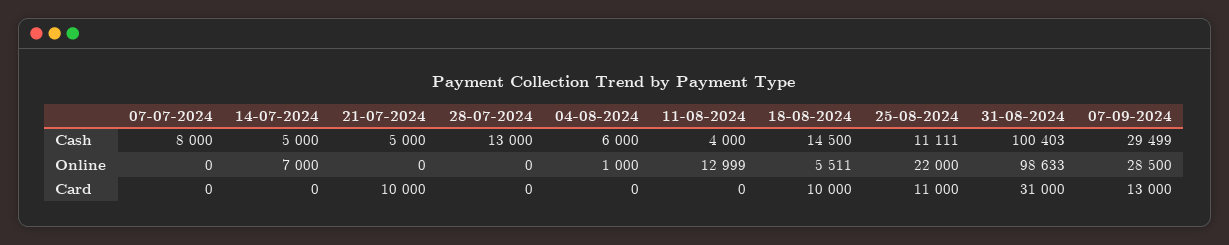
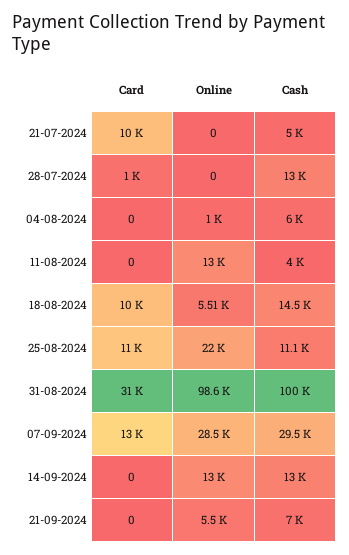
07-07-2024, Cash: 8000 -> none
14-07-2024, Cash: 5000 -> none
07-07-2024, Online: 0 -> none
14-07-2024, Online: 7000 -> none
07-07-2024, Card: 0 -> none
14-07-2024, Card: 0 -> none
28-07-2024, Card: 0 -> 1000
14-09-2024, Card: none -> 0
14-09-2024, Online: none -> 13000
14-09-2024, Cash: none -> 13000
21-09-2024, Card: none -> 0
21-09-2024, Online: none -> 5500
21-09-2024, Cash: none -> 7000

